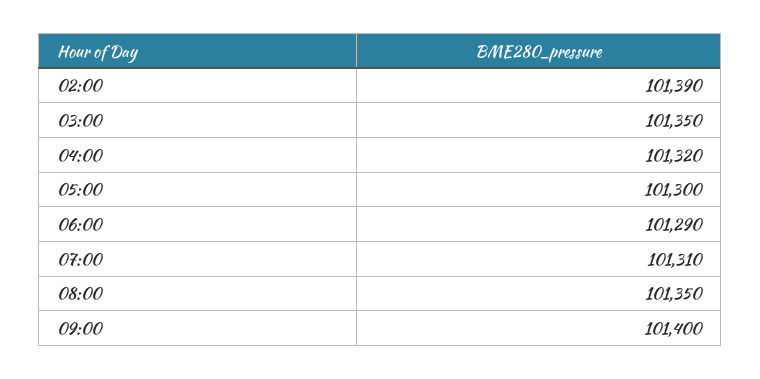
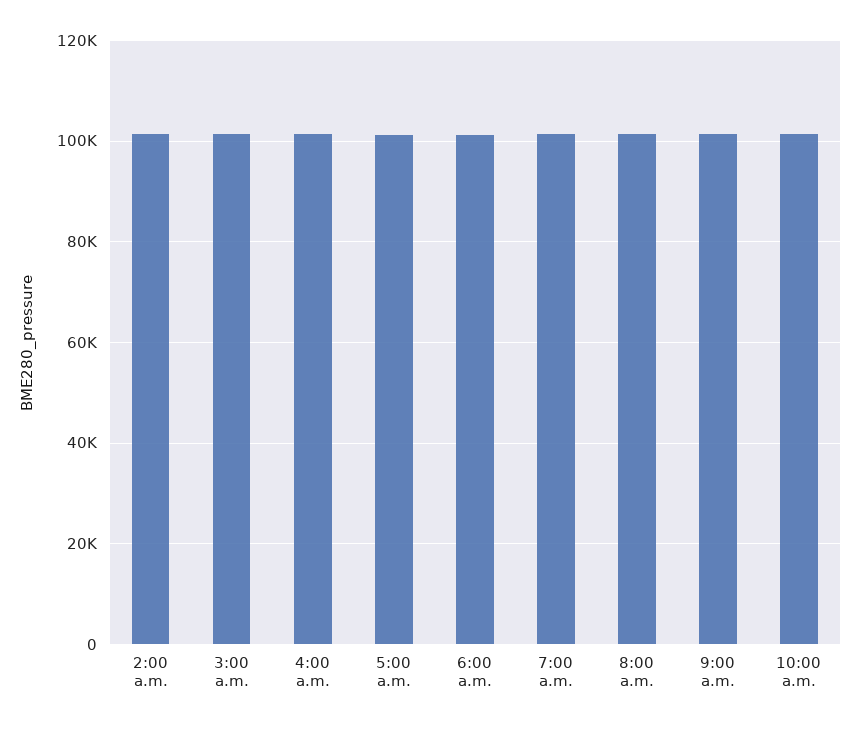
10:00 a.m.: none -> 102000

